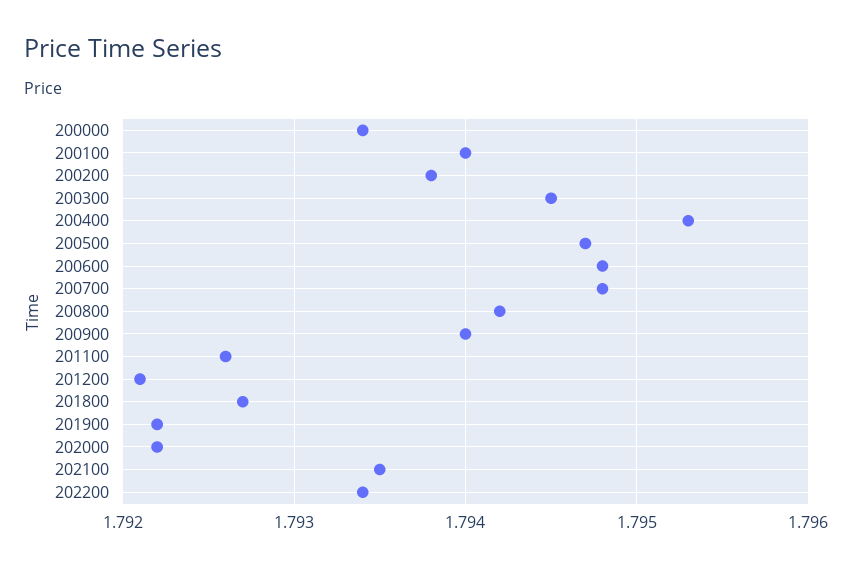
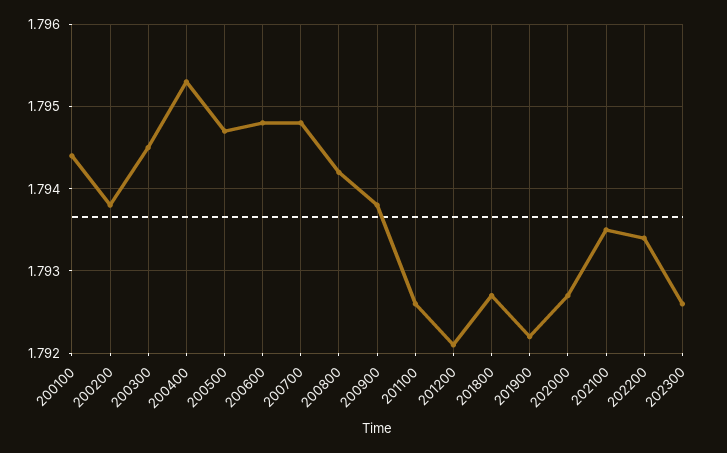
200000: 1.7934 -> none
200100: 1.794 -> 1.7944
200900: 1.794 -> 1.7938
202000: 1.7922 -> 1.7927
202300: none -> 1.7926

